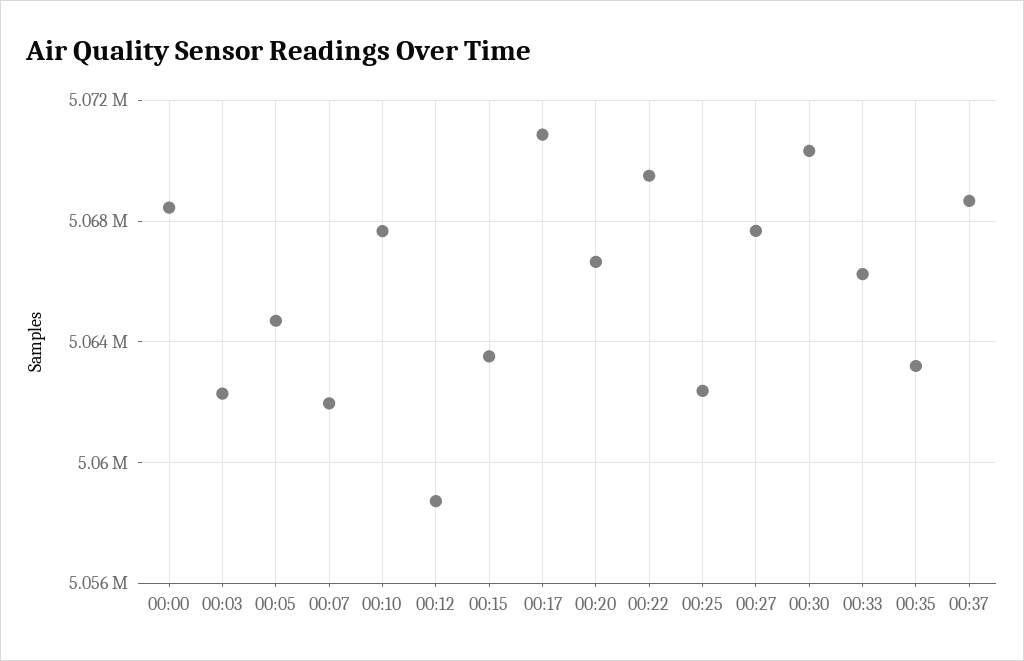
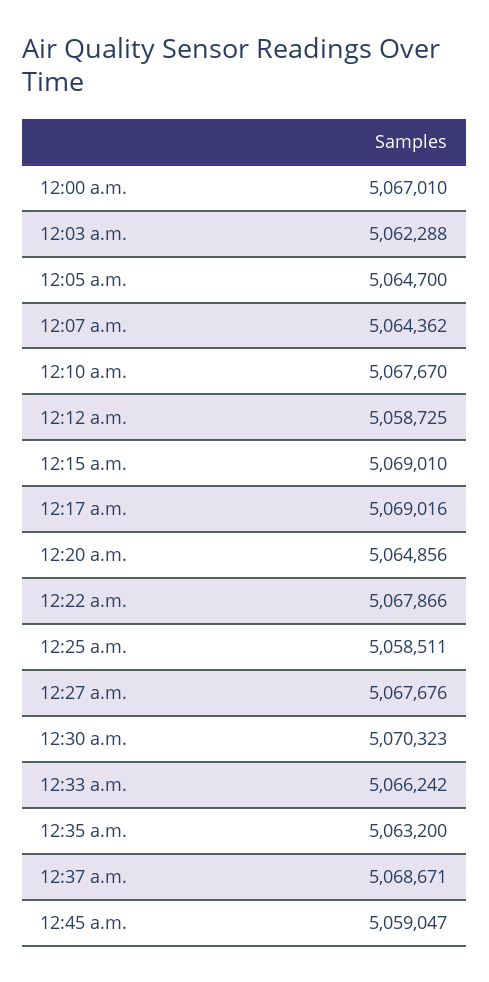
00:00: 5068500 -> 5067010
00:07: 5062000 -> 5064362
00:15: 5063500 -> 5069010
00:17: 5071000 -> 5069016
00:20: 5066500 -> 5064856
00:22: 5069500 -> 5067866
00:25: 5062500 -> 5058511
12:45 a.m.: none -> 5059047

